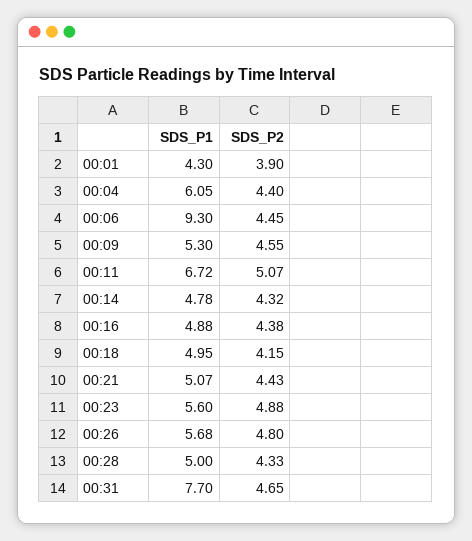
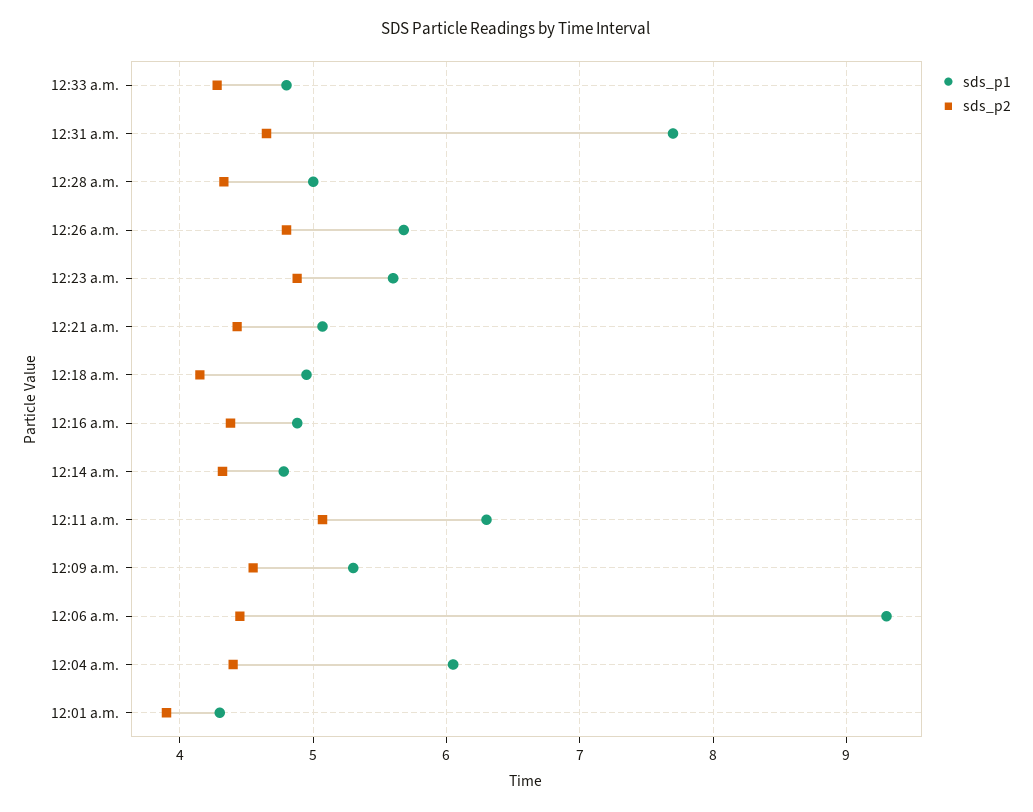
SDS_P1, 00:11: 6.72 -> 6.3
SDS_P1, 12:33 a.m.: none -> 4.8
SDS_P2, 12:33 a.m.: none -> 4.3

